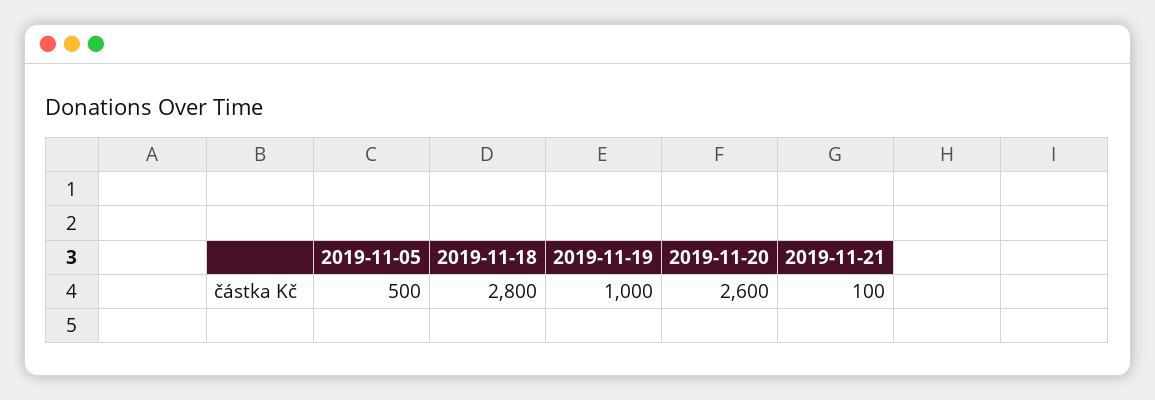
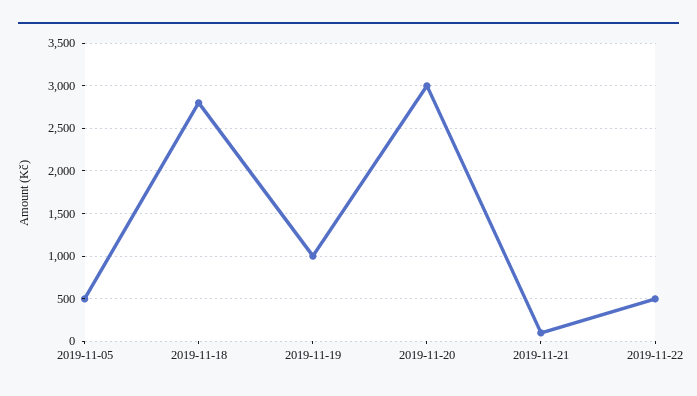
2019-11-20: 2600 -> 3000
2019-11-22: none -> 500

